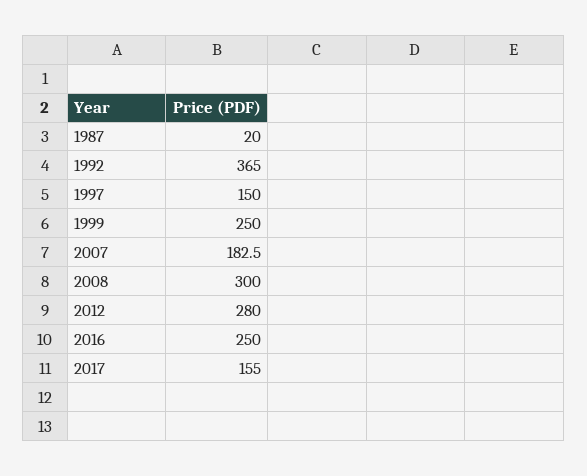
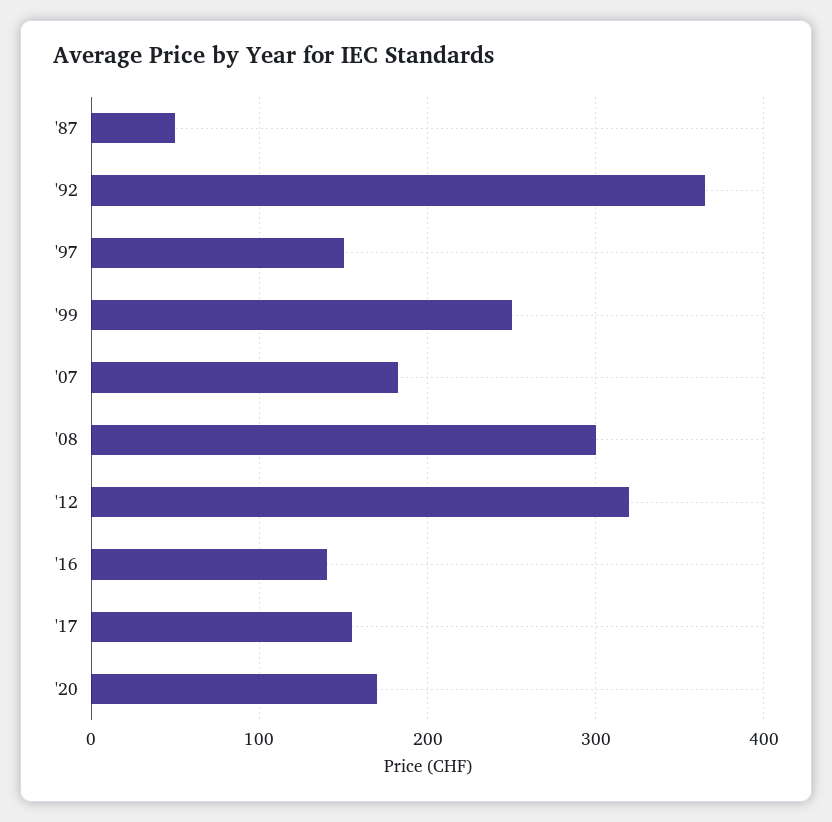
1987: 20 -> 50
2012: 280 -> 320
2016: 250 -> 140
'20: none -> 170

